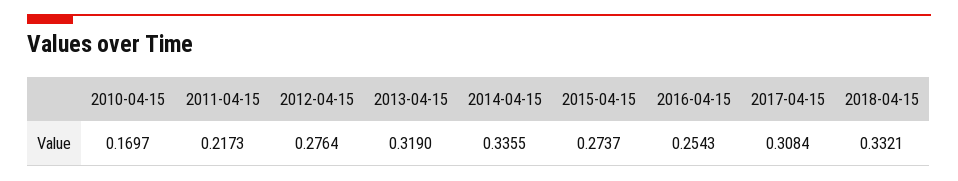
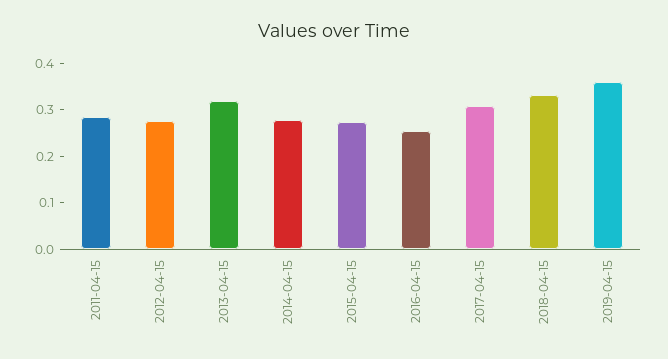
2010-04-15: 0.1697 -> none
2011-04-15: 0.2173 -> 0.28
2014-04-15: 0.3355 -> 0.28
2019-04-15: none -> 0.36

